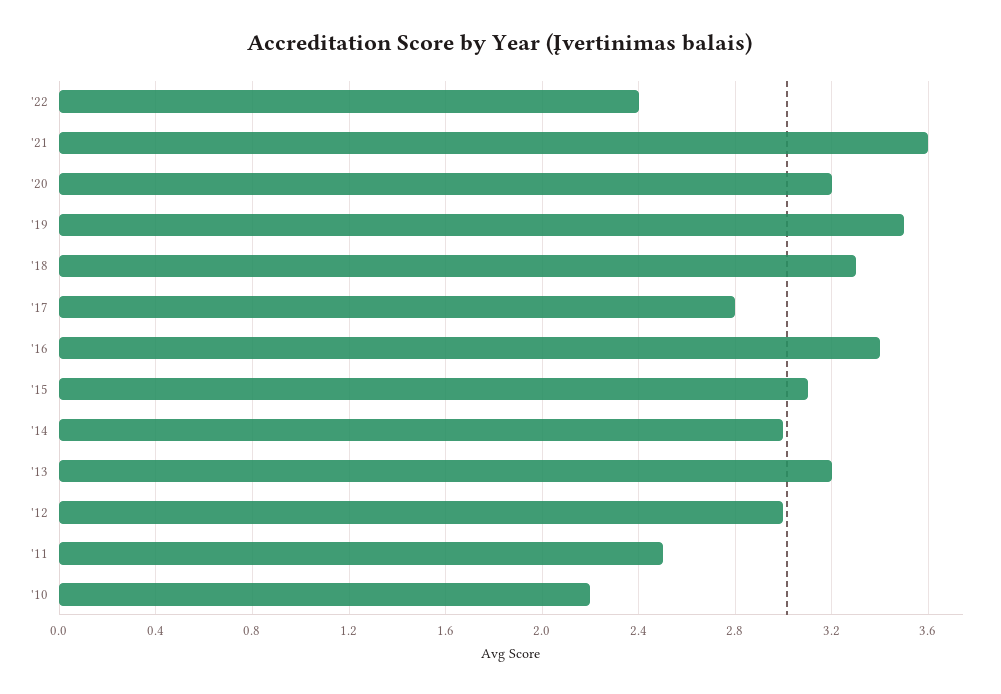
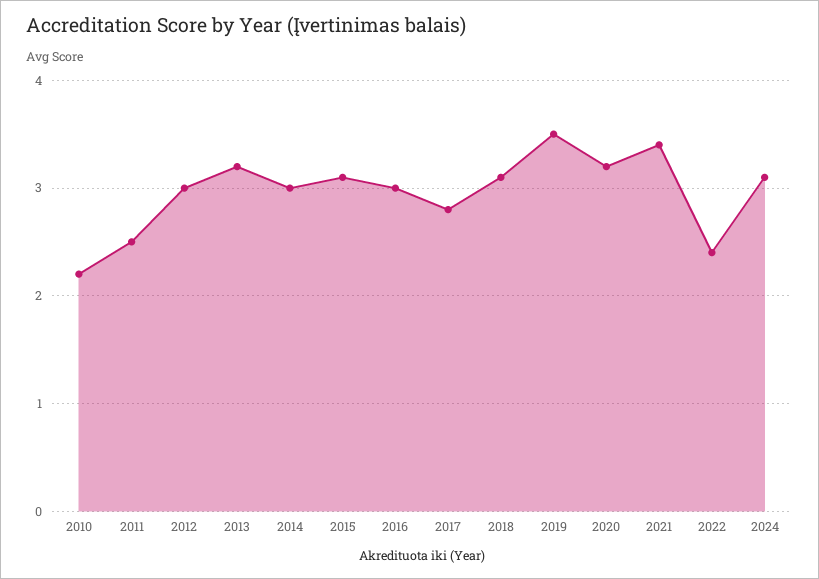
'21: 3.6 -> 3.4
'18: 3.3 -> 3.1
'16: 3.4 -> 3
2024: none -> 3.1

